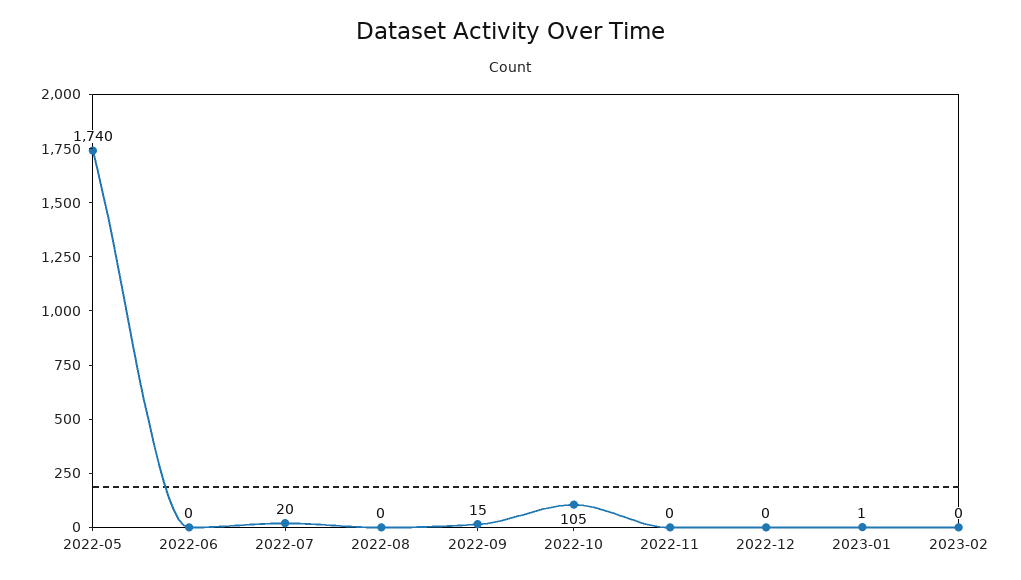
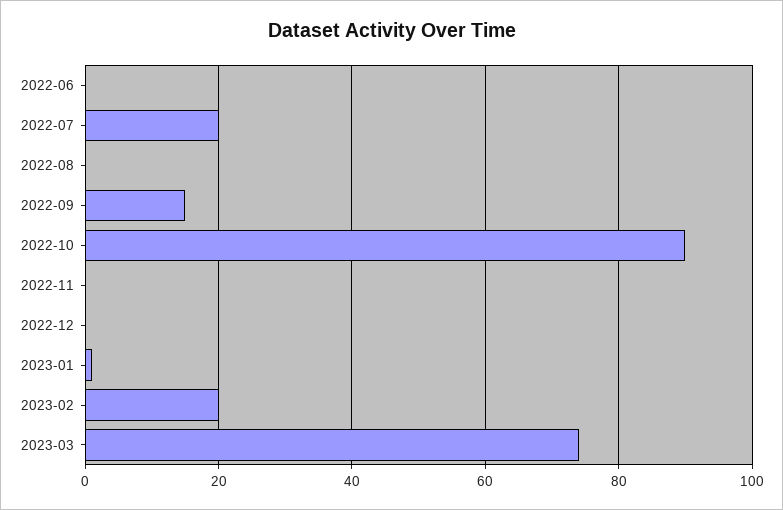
2022-05: 1740 -> none
2022-10: 105 -> 90
2023-02: 0 -> 20
2023-03: none -> 75

